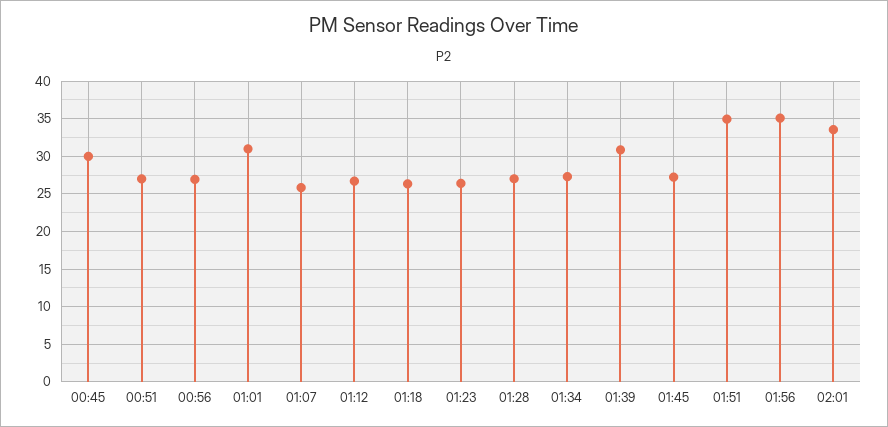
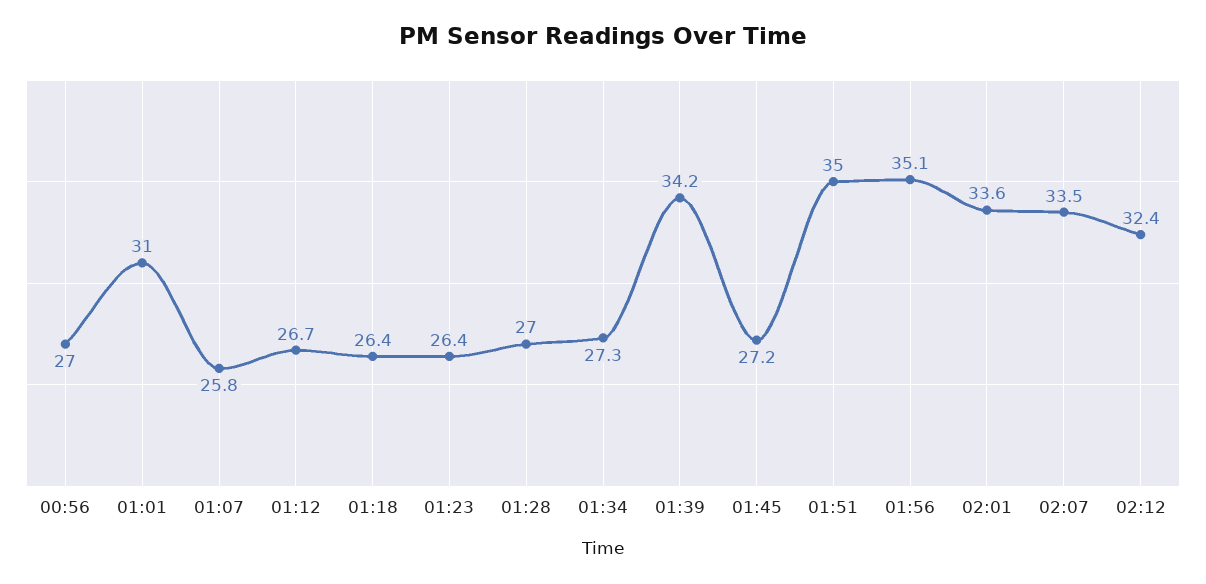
00:45: 30 -> none
00:51: 27 -> none
01:39: 31 -> 34.2
02:07: none -> 33.5
02:12: none -> 32.4

